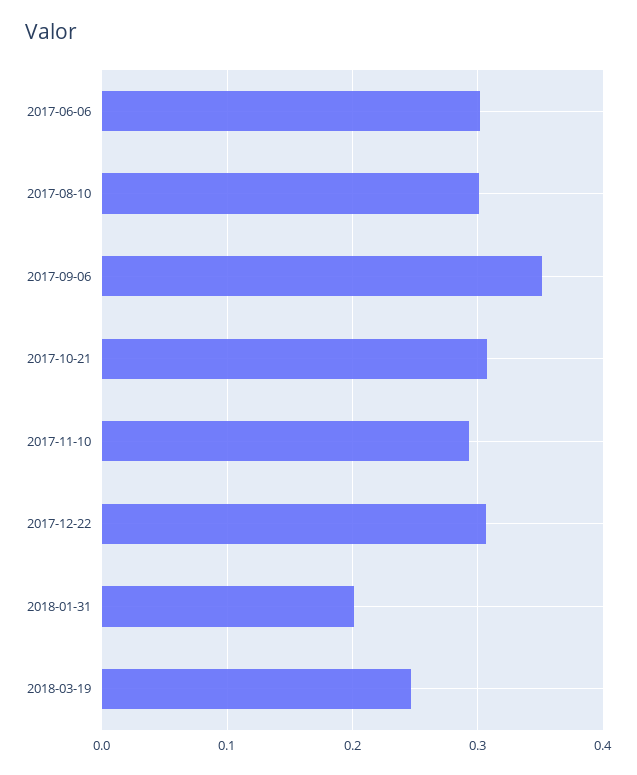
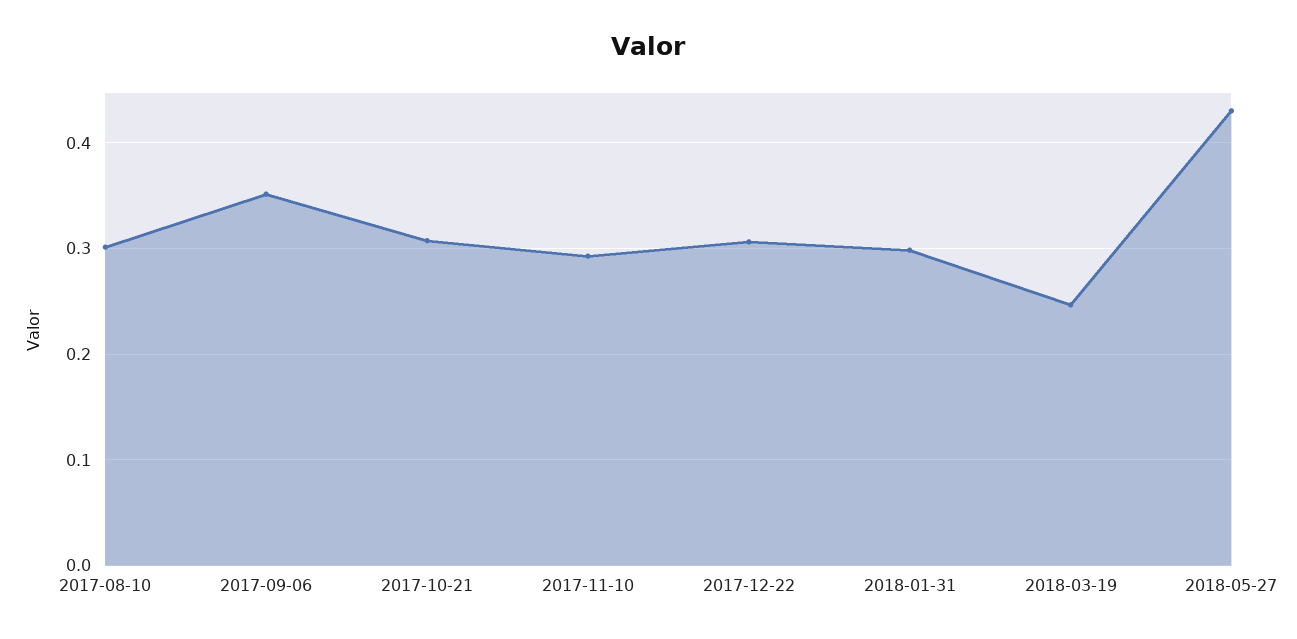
2017-06-06: 0.3 -> none
2018-01-31: 0.2 -> 0.3
2018-05-27: none -> 0.43

